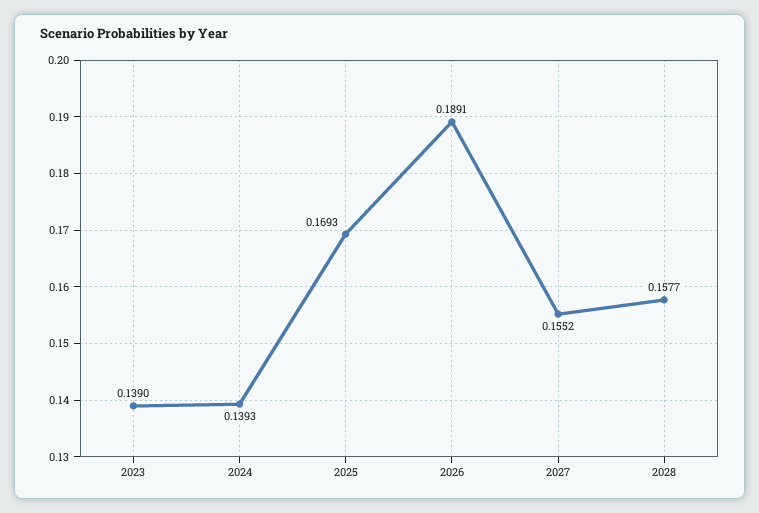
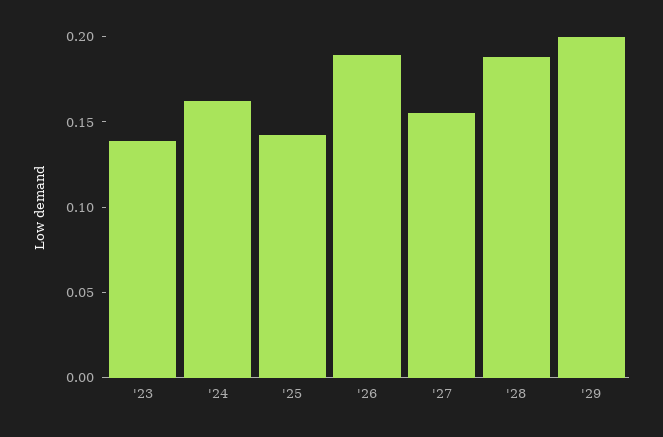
2024: 0.1393 -> 0.16
2025: 0.1693 -> 0.14
2028: 0.1577 -> 0.19
'29: none -> 0.2

